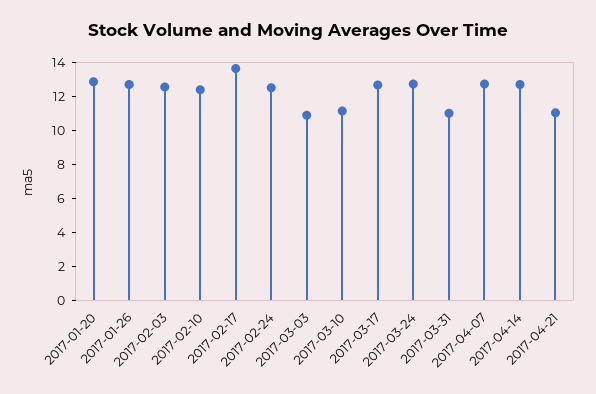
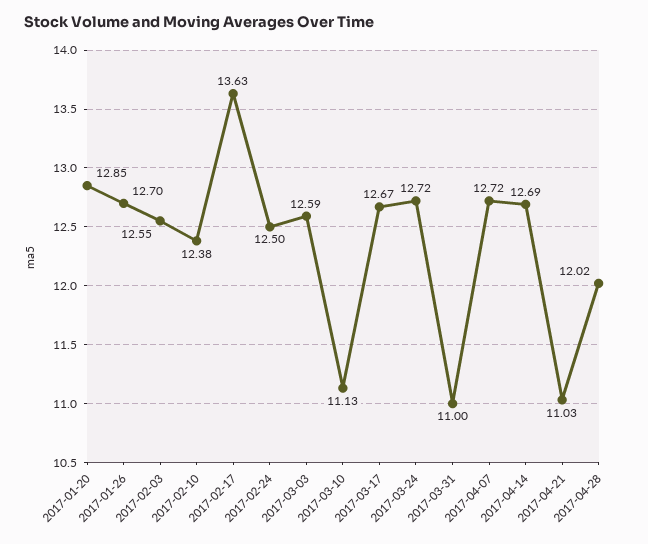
2017-03-03: 11 -> 12.59
2017-04-28: none -> 12.02

